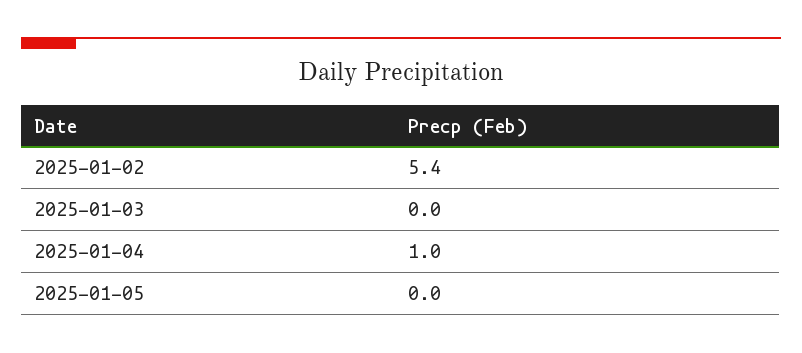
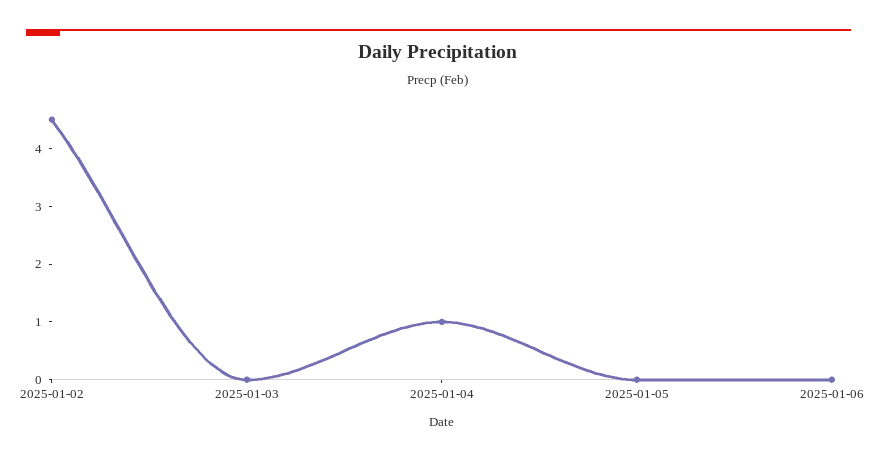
2025-01-02: 5.4 -> 4.5
2025-01-06: none -> 0

